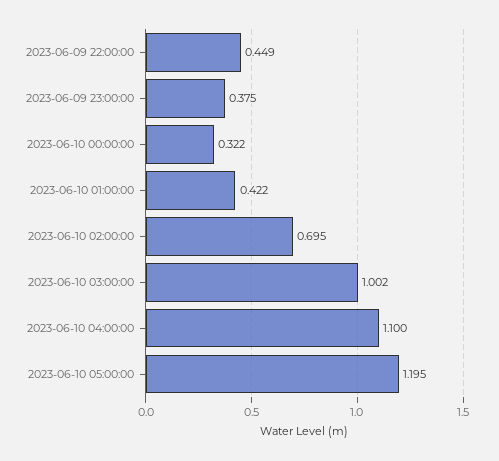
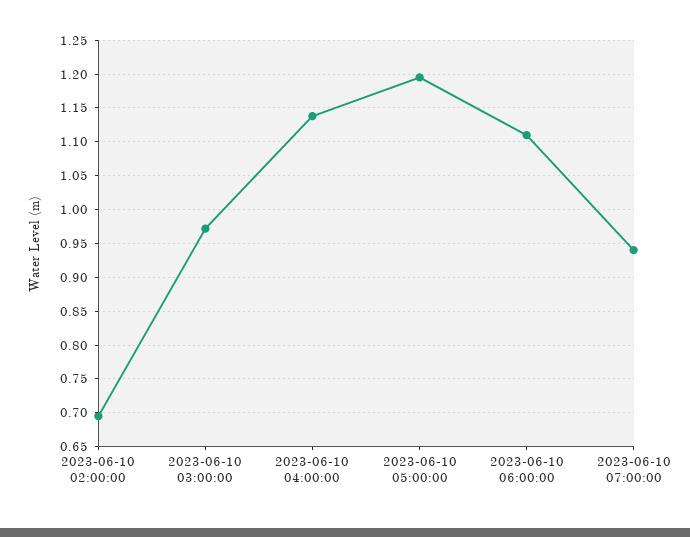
2023-06-09 22:00:00: 0.449 -> none
2023-06-09 23:00:00: 0.375 -> none
2023-06-10 00:00:00: 0.322 -> none
2023-06-10 01:00:00: 0.422 -> none
2023-06-10 03:00:00: 1.002 -> 0.97
2023-06-10 04:00:00: 1.1 -> 1.14
2023-06-10 06:00:00: none -> 1.11
2023-06-10 07:00:00: none -> 0.94

